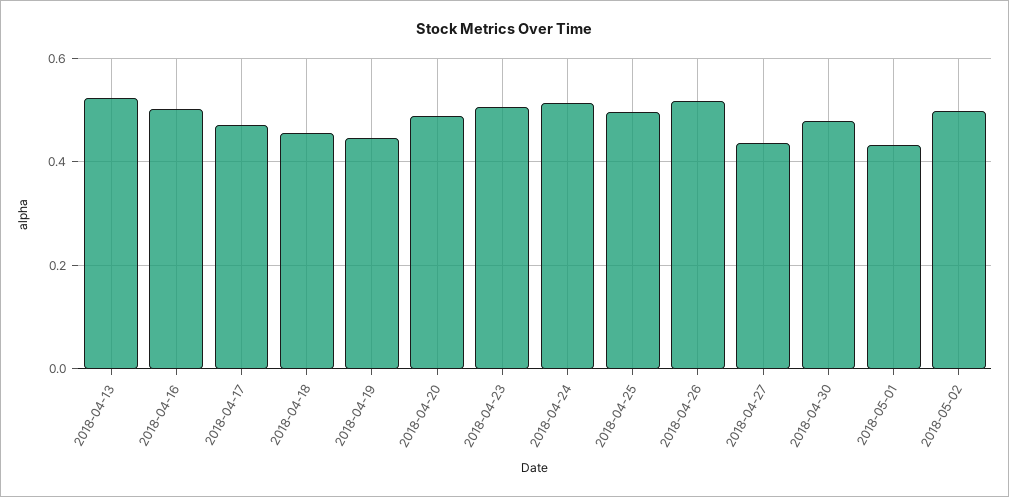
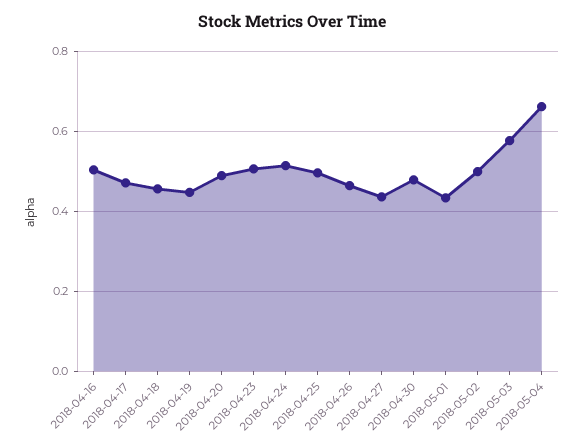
2018-04-13: 0.52 -> none
2018-04-26: 0.52 -> 0.46
2018-05-03: none -> 0.58
2018-05-04: none -> 0.66

